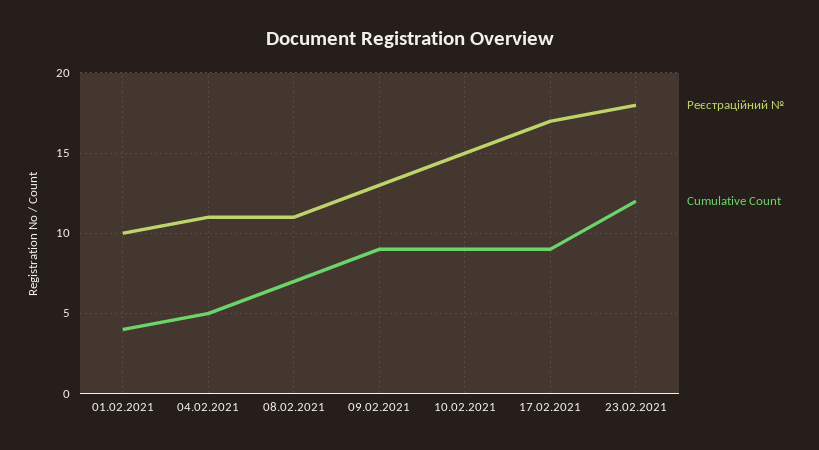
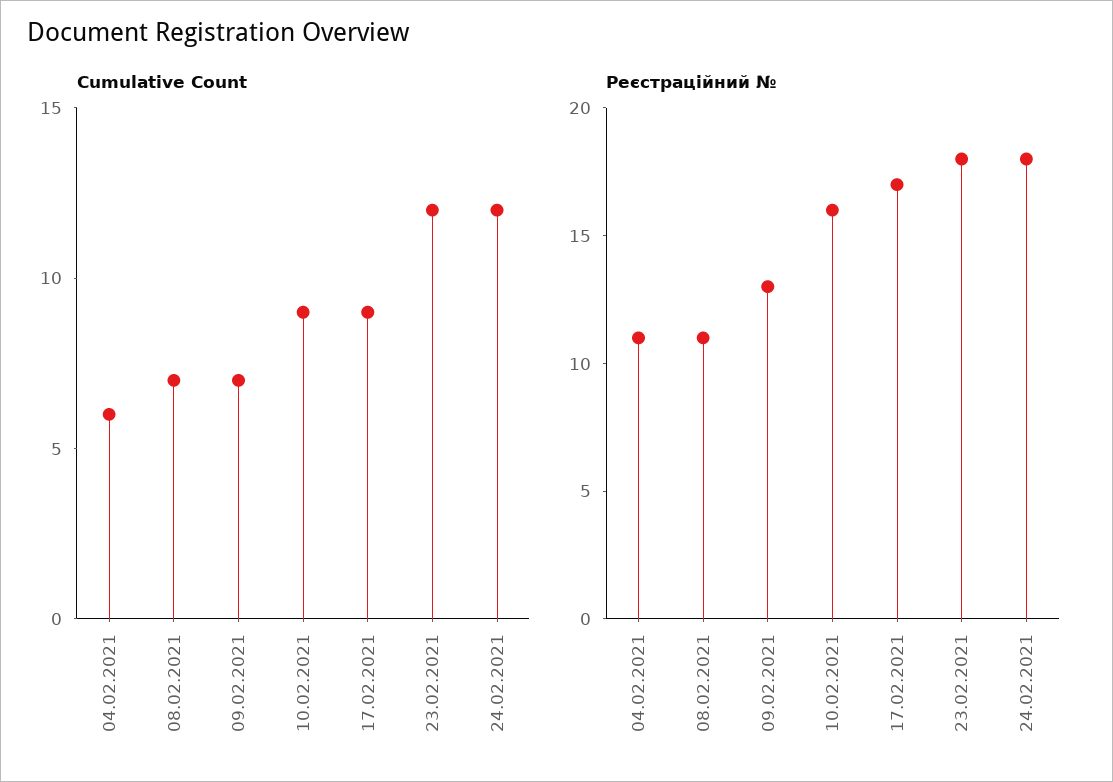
Рeєстраційний №, 01.02.2021: 10 -> none
Cumulative Count, 01.02.2021: 4 -> none
Cumulative Count, 04.02.2021: 5 -> 6
Cumulative Count, 09.02.2021: 9 -> 7
Рeєстраційний №, 10.02.2021: 15 -> 16
Cumulative Count, 24.02.2021: none -> 12
Рeєстраційний №, 24.02.2021: none -> 18

